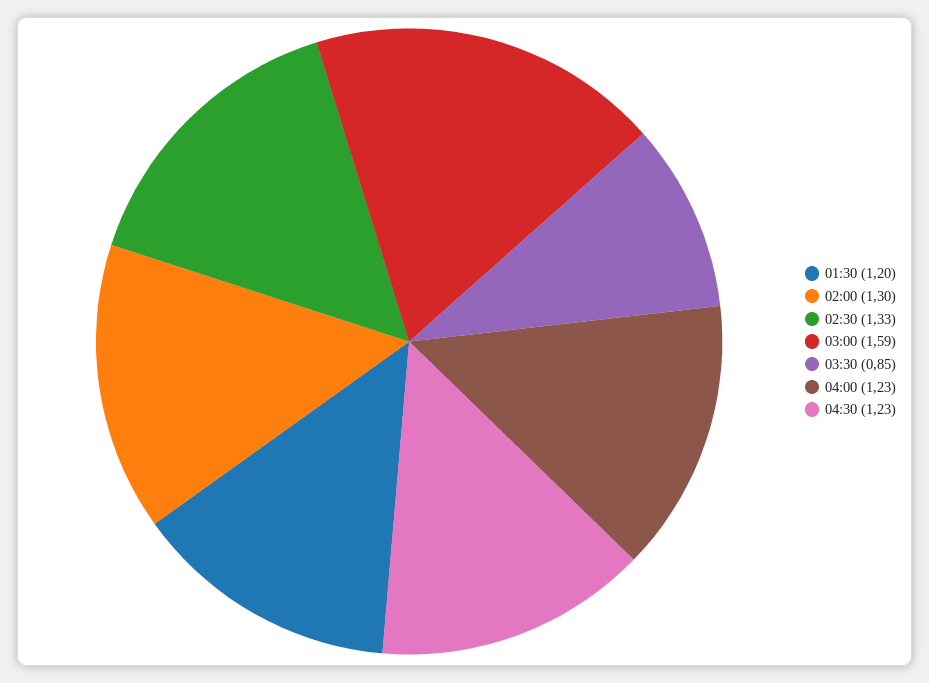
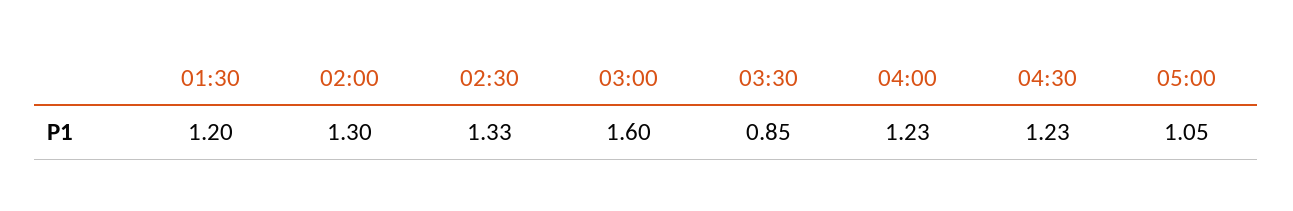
03:00: 1.59 -> 1.6
05:00: none -> 1.05

